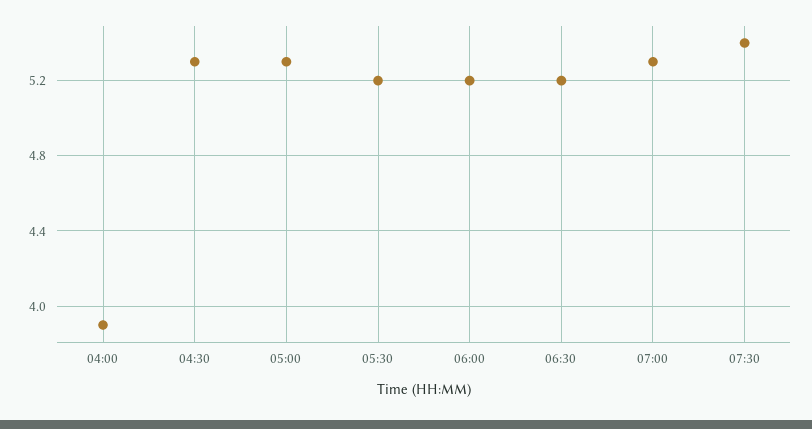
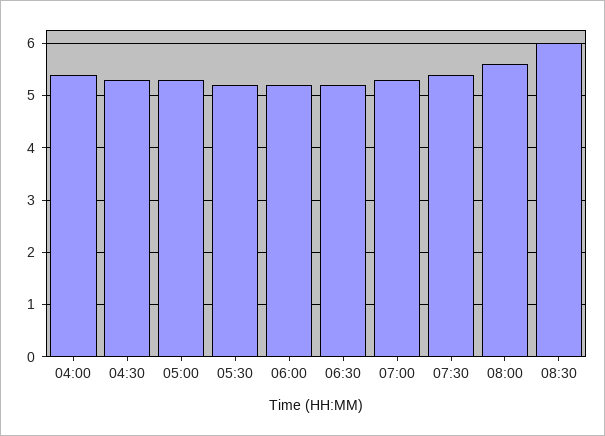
04:00: 3.9 -> 5.5
08:00: none -> 5.5
08:30: none -> 6

